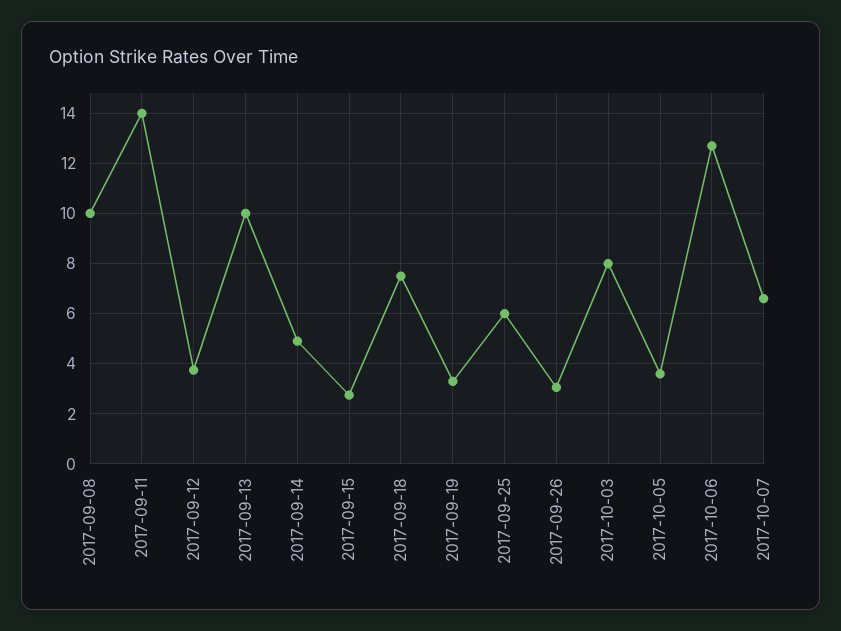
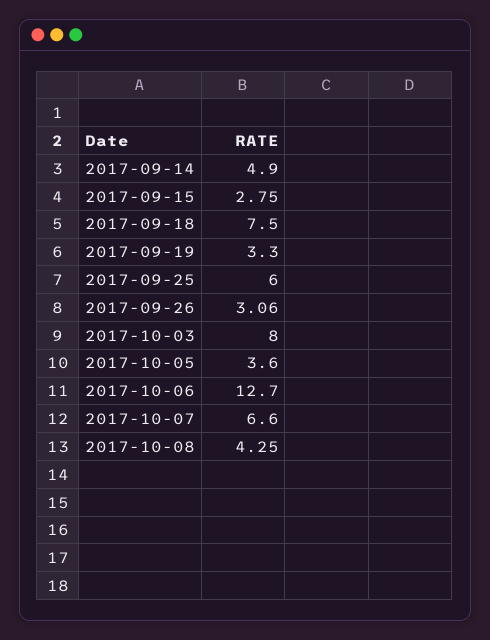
2017-09-08: 10 -> none
2017-09-11: 14 -> none
2017-09-12: 3.75 -> none
2017-09-13: 10 -> none
2017-10-08: none -> 4.25

